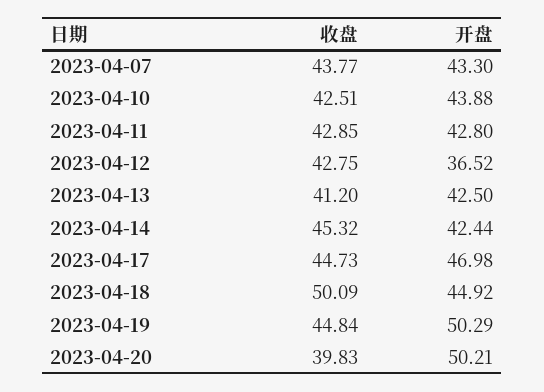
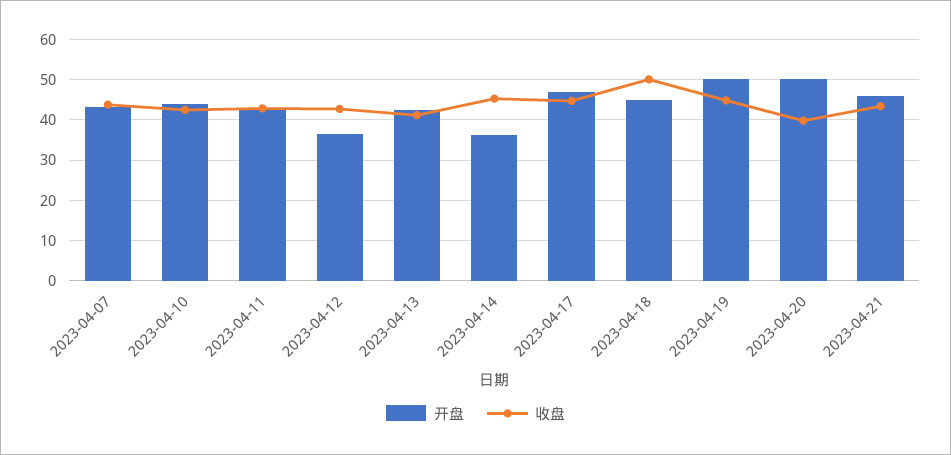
开盘, 2023-04-14: 42.44 -> 36
开盘, 2023-04-21: none -> 46
收盘, 2023-04-21: none -> 44

